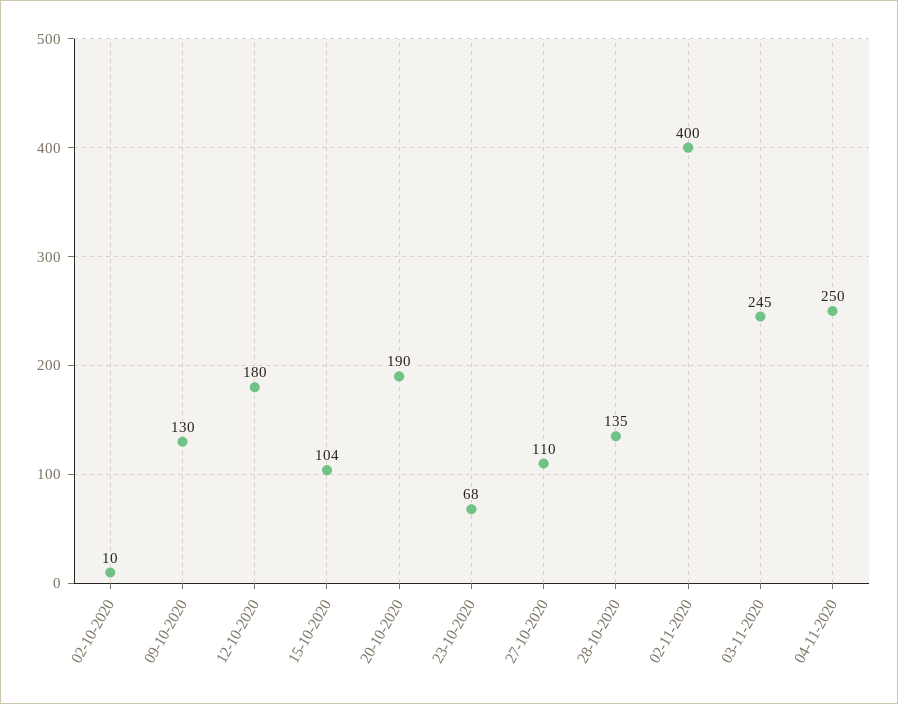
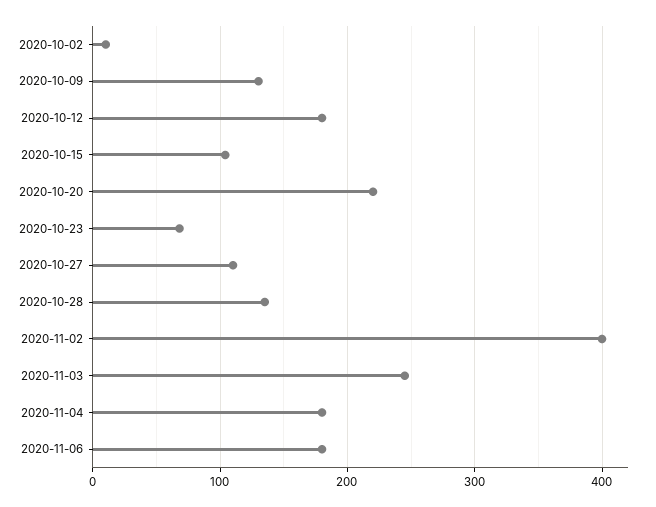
20-10-2020: 190 -> 220
04-11-2020: 250 -> 180
2020-11-06: none -> 180

